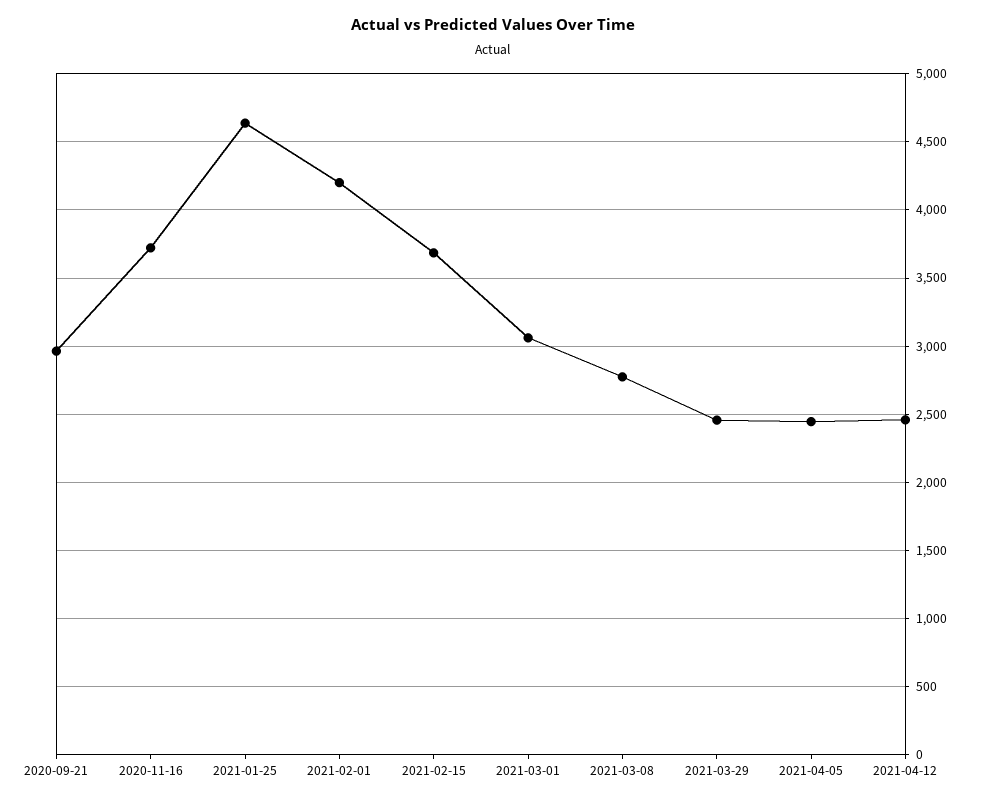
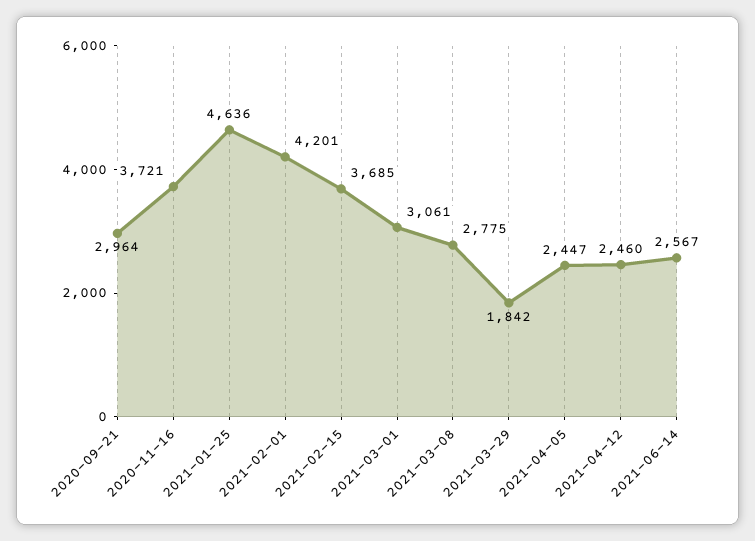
2021-03-29: 2450 -> 1842
2021-06-14: none -> 2567

